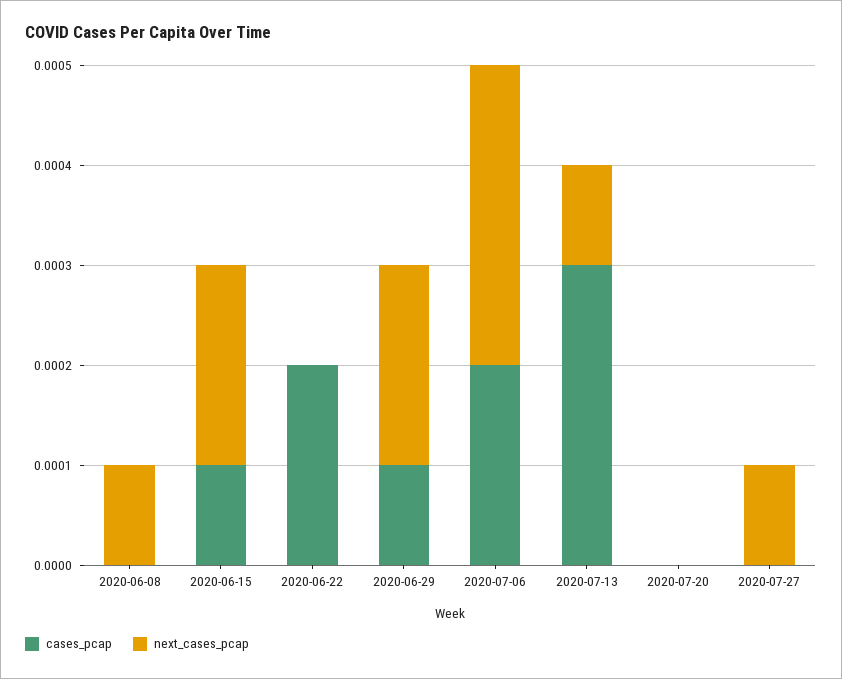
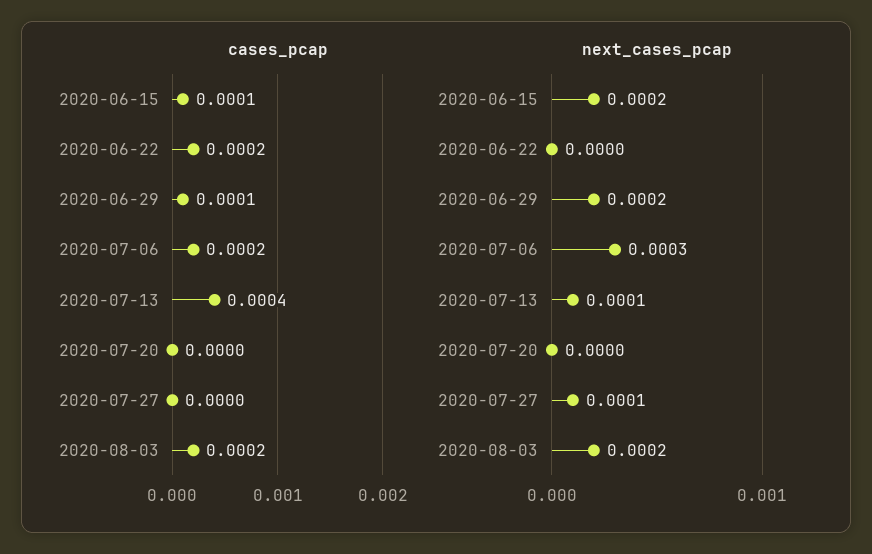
cases_pcap, 2020-06-08: 0 -> none
next_cases_pcap, 2020-06-08: 0.0001 -> none
cases_pcap, 2020-07-13: 0.0003 -> 0.0004
cases_pcap, 2020-08-03: none -> 0.0002
next_cases_pcap, 2020-08-03: none -> 0.0002

